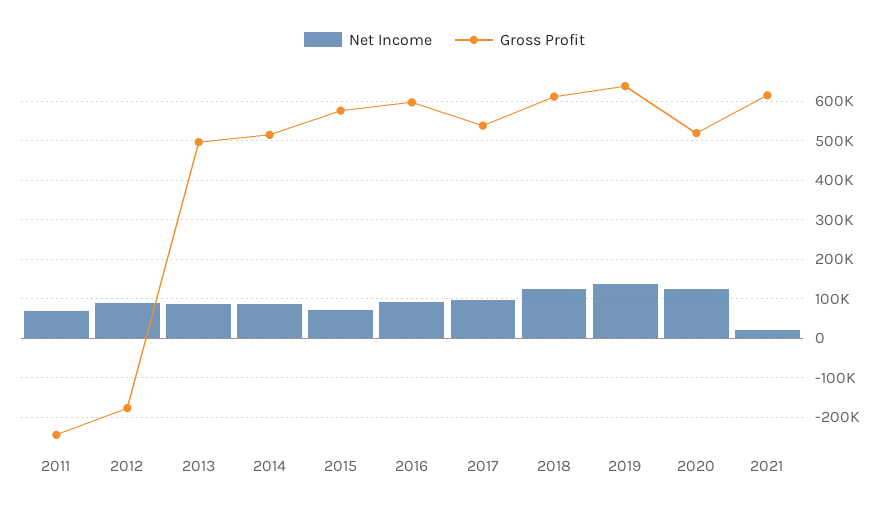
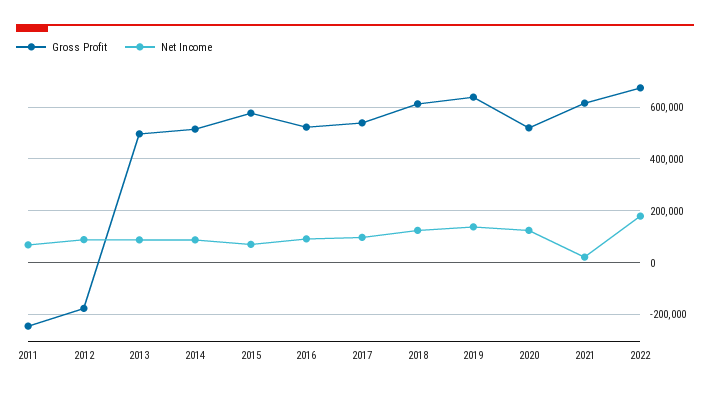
Gross Profit, 2016: 600000 -> 525000
Gross Profit, 2022: none -> 675000
Net Income, 2022: none -> 175000

